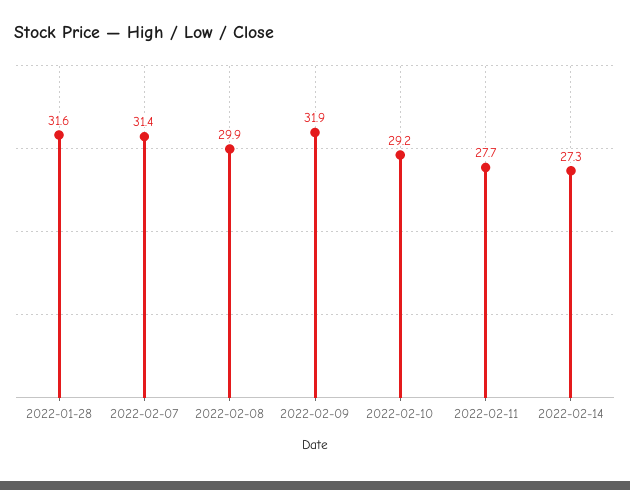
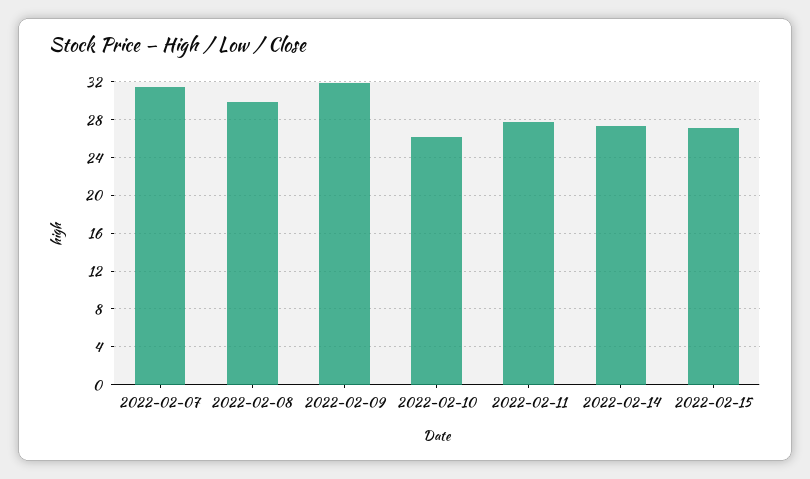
2022-01-28: 31.6 -> none
2022-02-10: 29.2 -> 26
2022-02-15: none -> 27

